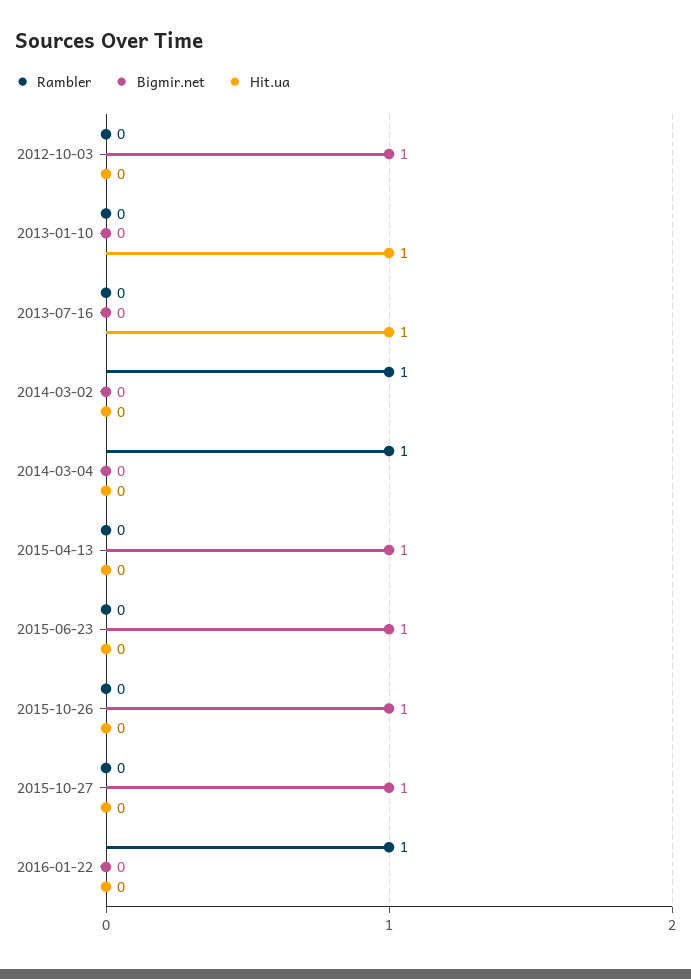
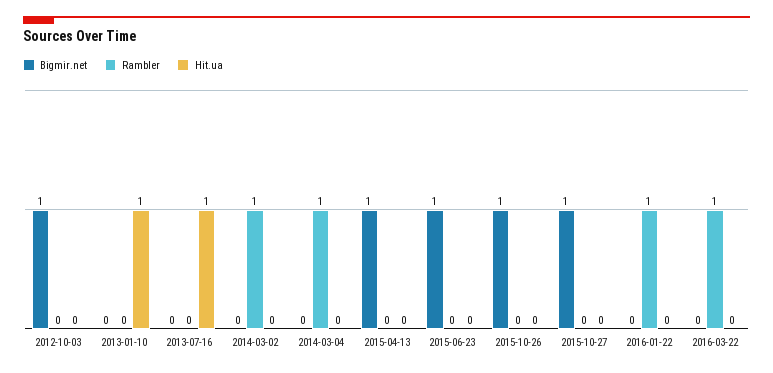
Bigmir.net, 2016-03-22: none -> 0
Rambler, 2016-03-22: none -> 1
Hit.ua, 2016-03-22: none -> 0

